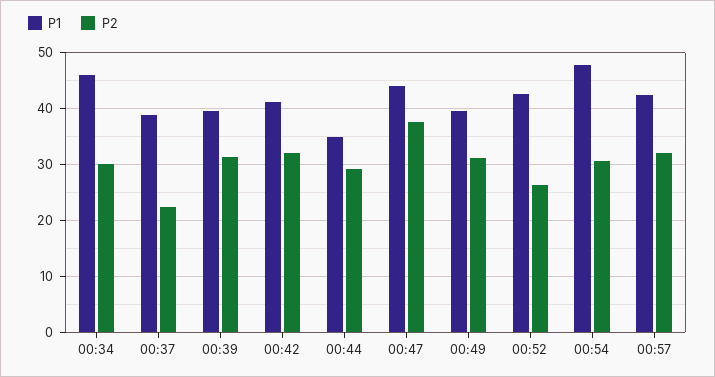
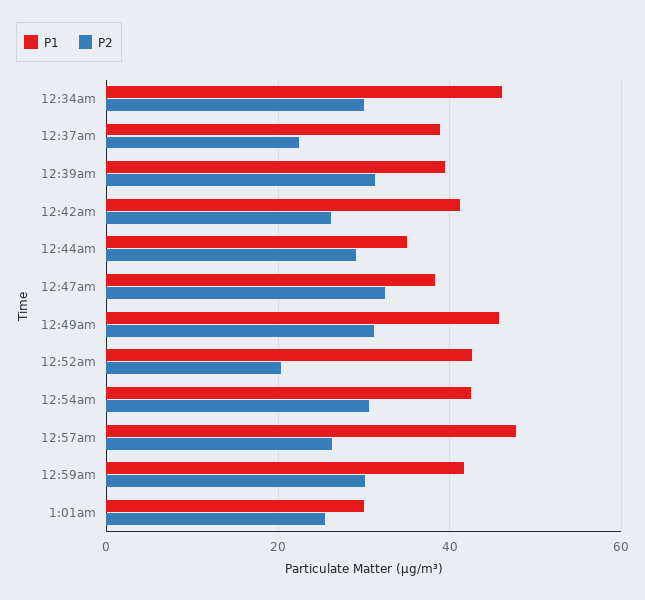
P2, 00:42: 32 -> 26
P1, 00:47: 44 -> 38
P2, 00:47: 38 -> 32
P1, 00:49: 40 -> 46
P2, 00:52: 26 -> 20
P1, 00:54: 48 -> 42
P1, 00:57: 42 -> 48
P2, 00:57: 32 -> 26
P1, 12:59am: none -> 42
P2, 12:59am: none -> 30
P1, 1:01am: none -> 30
P2, 1:01am: none -> 26

